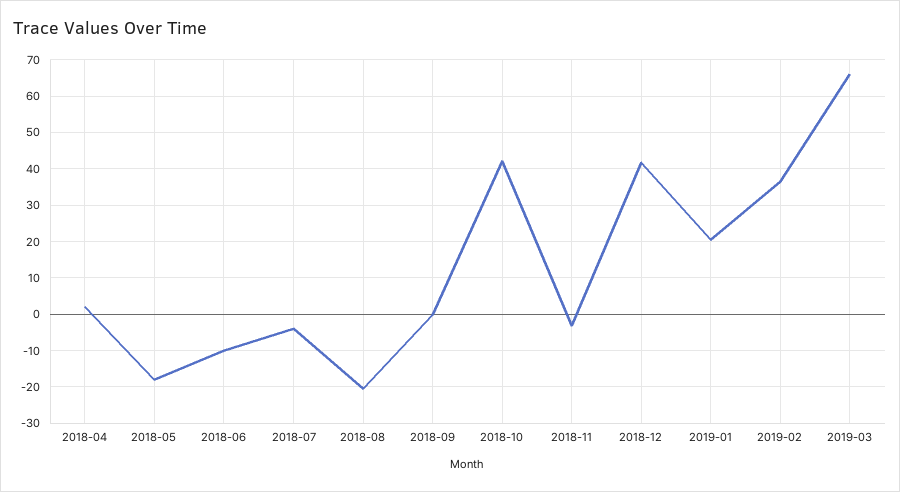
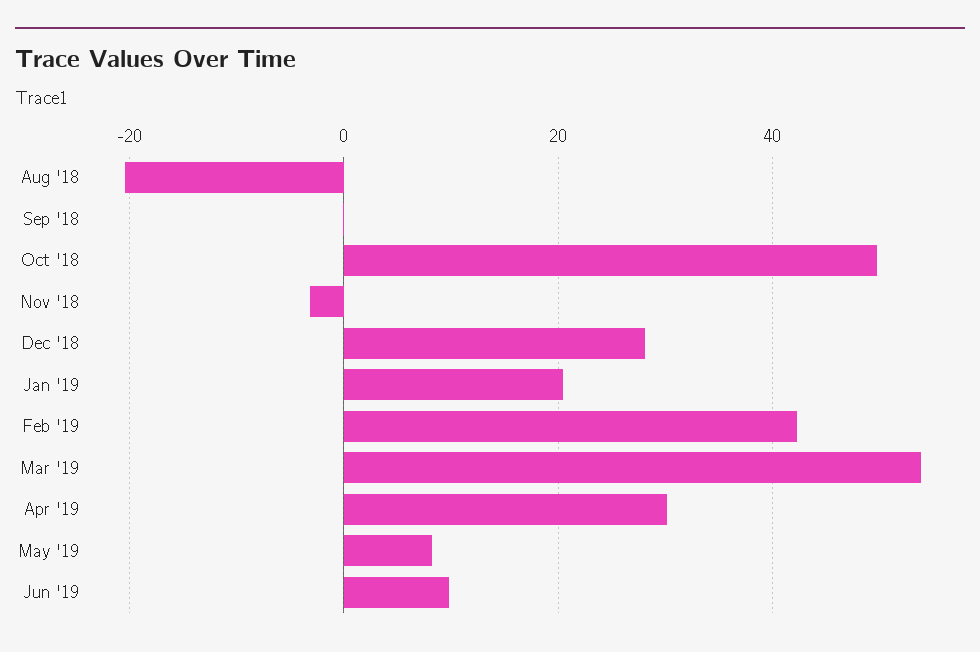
2018-04: 2 -> none
2018-05: -18 -> none
2018-06: -10 -> none
2018-07: -4 -> none
2018-10: 42 -> 50
2018-12: 42 -> 28
2019-02: 36 -> 42
2019-03: 66 -> 54
Apr '19: none -> 30
May '19: none -> 8
Jun '19: none -> 10

